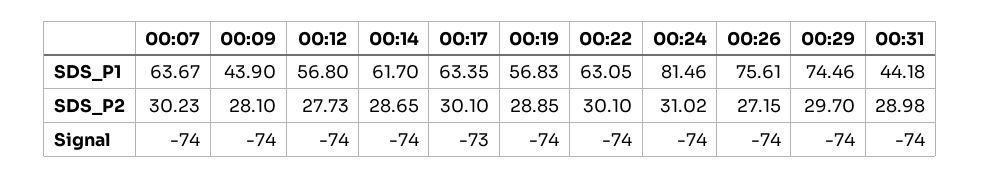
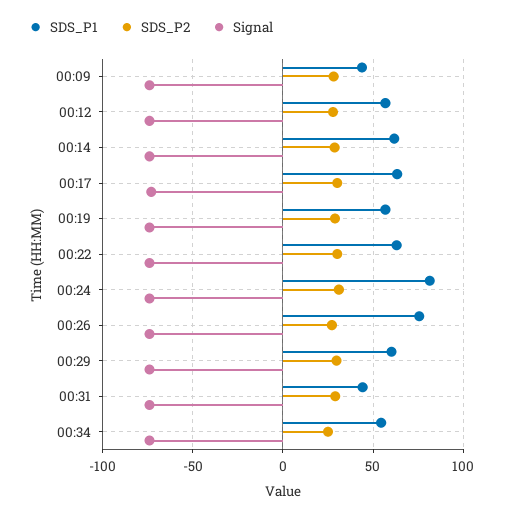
SDS_P1, 00:07: 63.67 -> none
SDS_P1, 00:29: 74.46 -> 60
SDS_P2, 00:07: 30.23 -> none
Signal, 00:07: -74 -> none
SDS_P1, 00:34: none -> 55
SDS_P2, 00:34: none -> 25
Signal, 00:34: none -> -75

